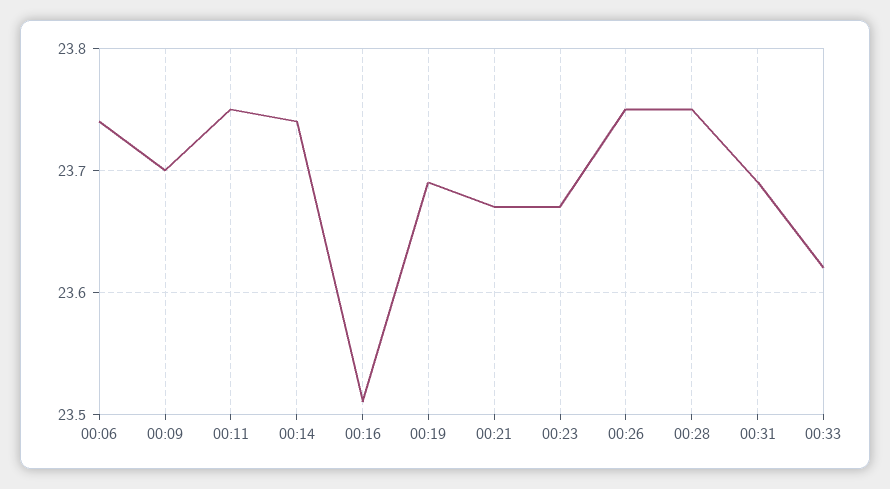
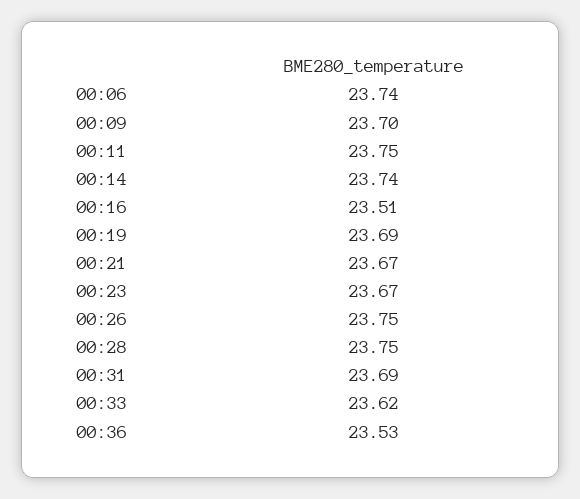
00:36: none -> 23.53

